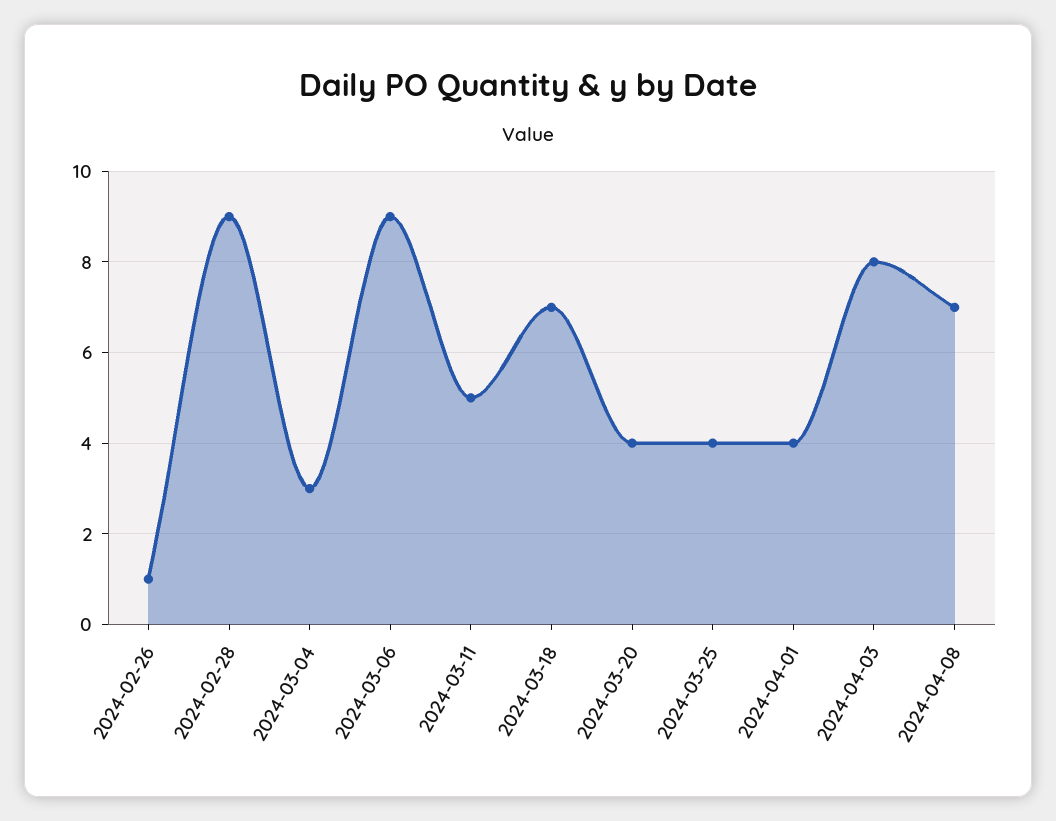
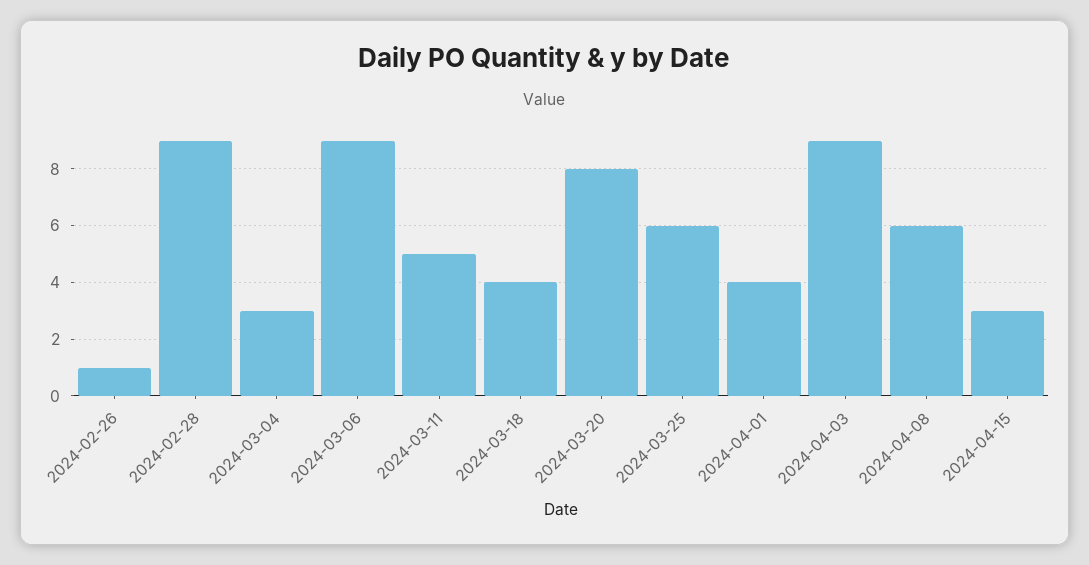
2024-03-18: 7 -> 4
2024-03-20: 4 -> 8
2024-03-25: 4 -> 6
2024-04-03: 8 -> 9
2024-04-08: 7 -> 6
2024-04-15: none -> 3

